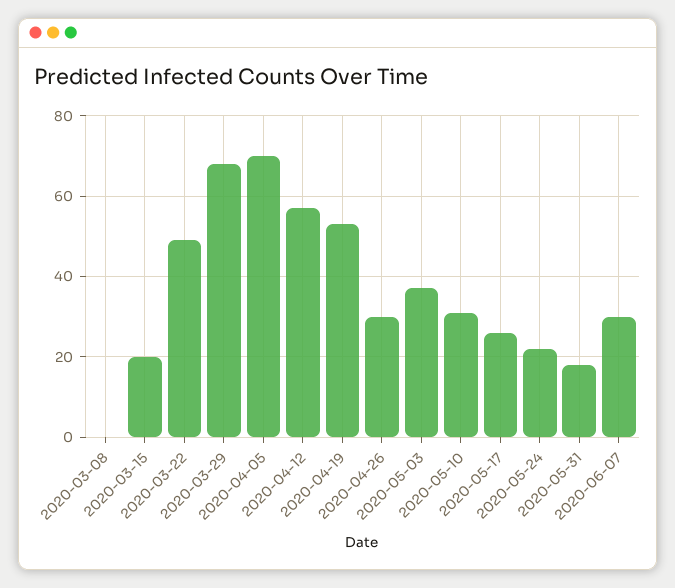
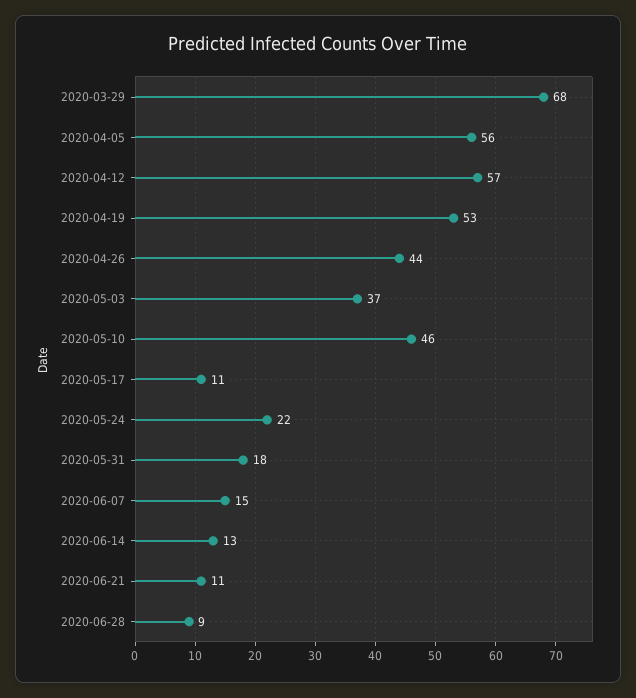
2020-03-08: 0 -> none
2020-03-15: 20 -> none
2020-03-22: 50 -> none
2020-04-05: 70 -> 56
2020-04-26: 30 -> 44
2020-05-10: 30 -> 46
2020-05-17: 25 -> 11
2020-06-07: 30 -> 15
2020-06-14: none -> 13
2020-06-21: none -> 11
2020-06-28: none -> 9

